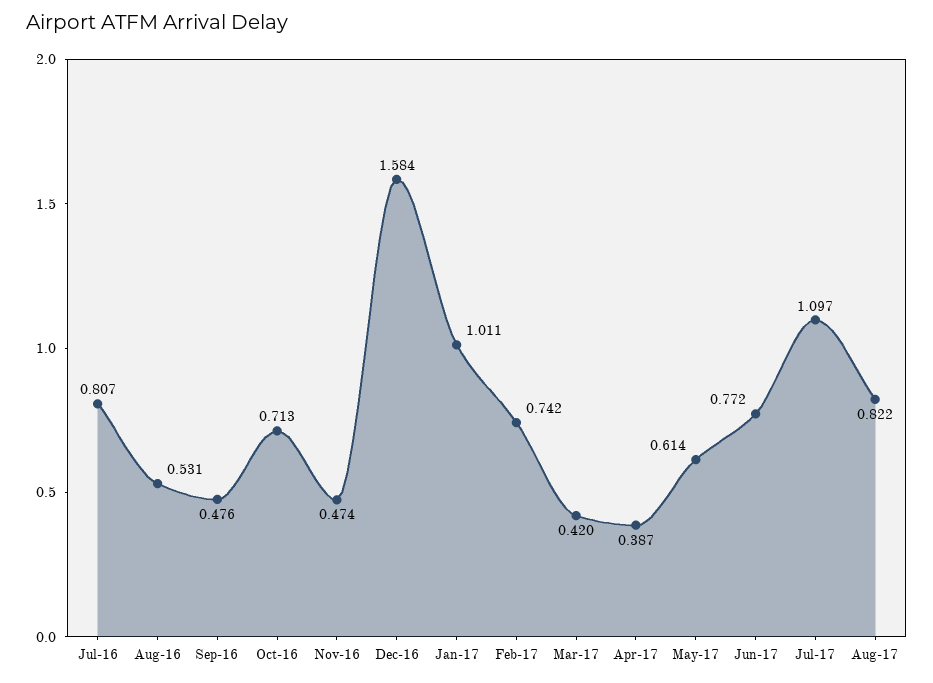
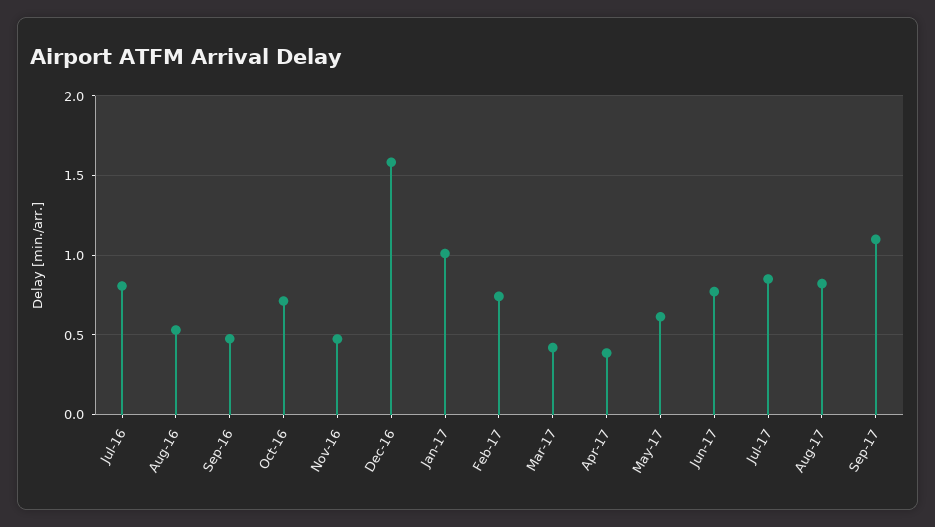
Jul-17: 1.097 -> 0.85
Sep-17: none -> 1.1

